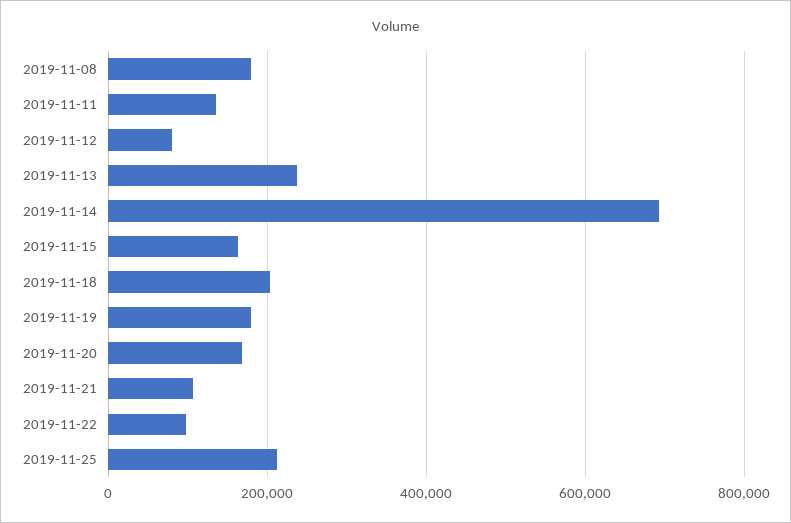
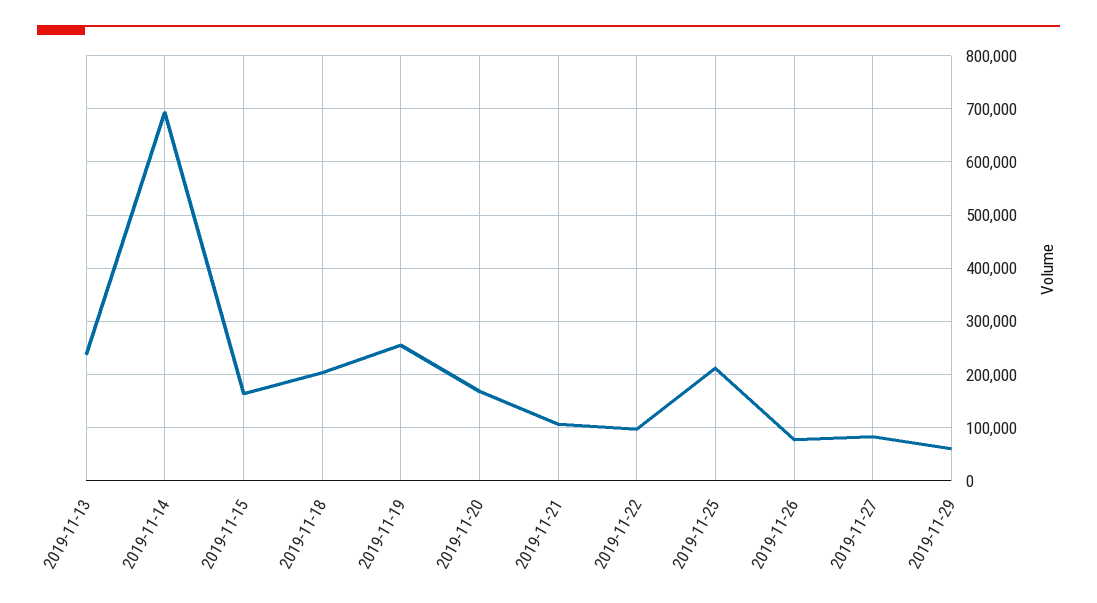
2019-11-08: 180000 -> none
2019-11-11: 140000 -> none
2019-11-12: 80000 -> none
2019-11-19: 180000 -> 260000
2019-11-26: none -> 80000
2019-11-27: none -> 80000
2019-11-29: none -> 60000

